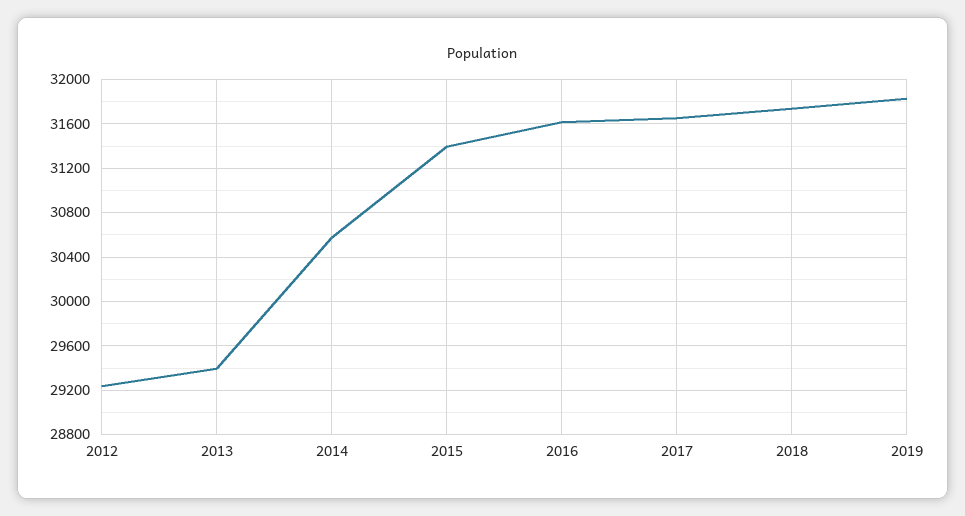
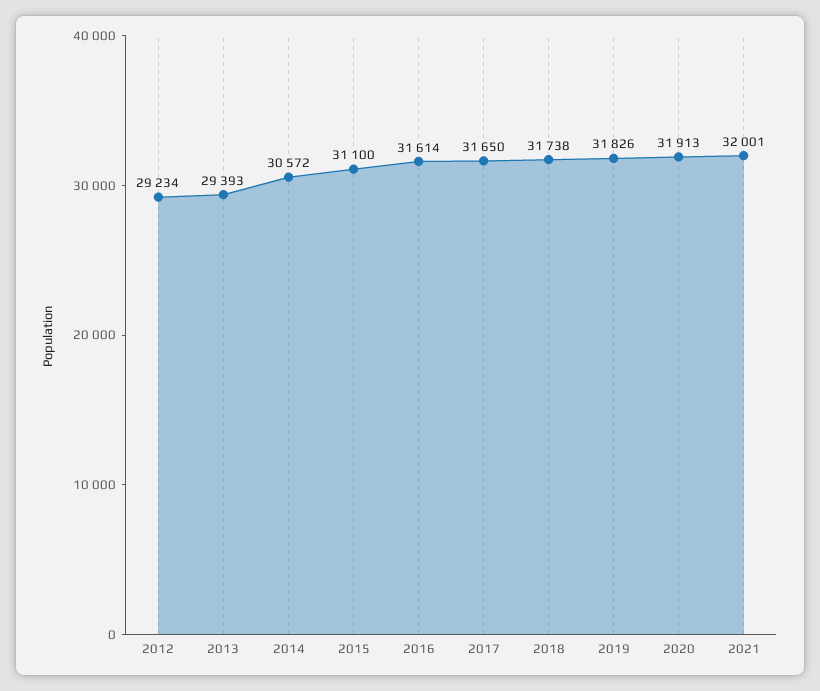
2015: 31400 -> 31100
2020: none -> 31913
2021: none -> 32001

